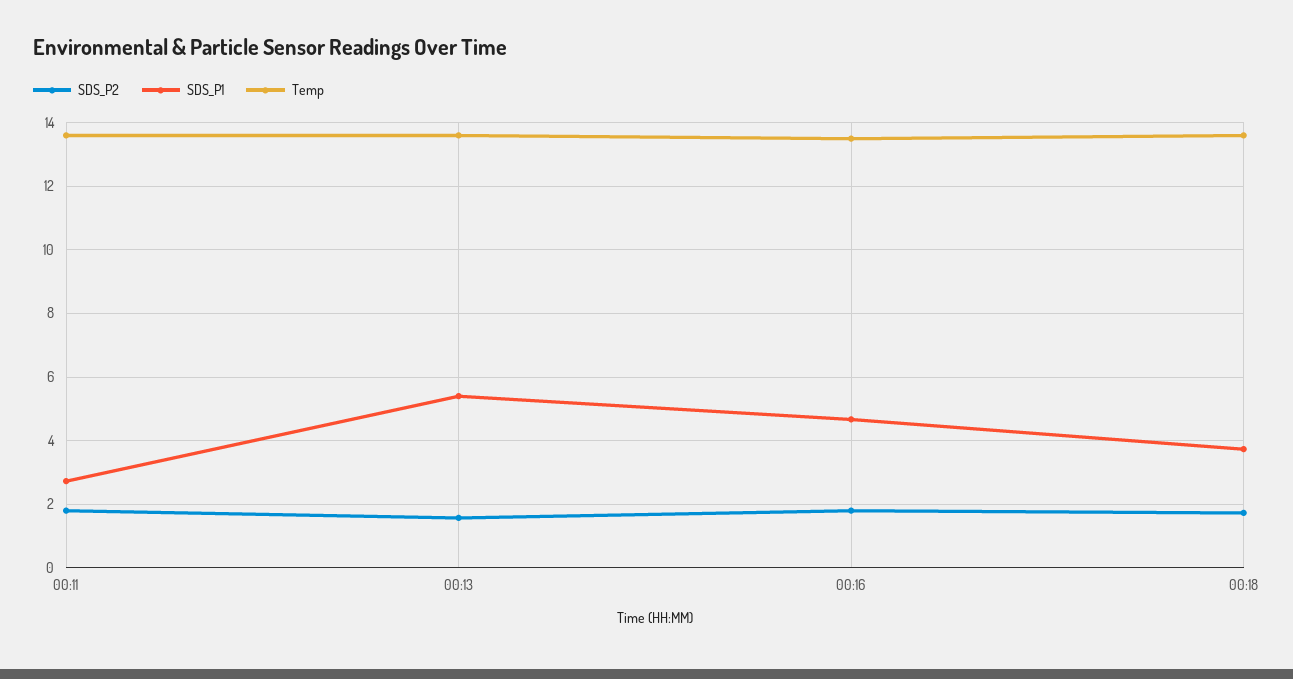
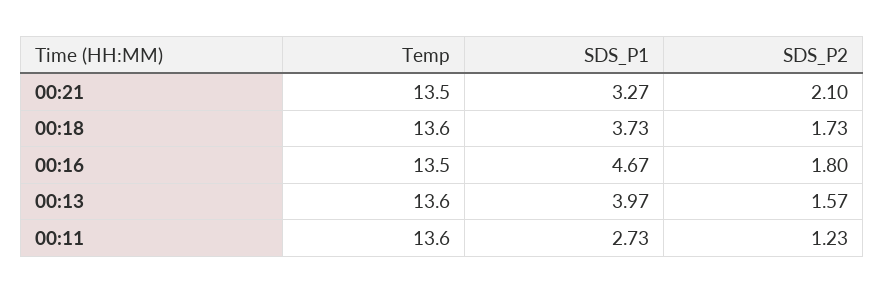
SDS_P2, 00:11: 1.8 -> 1.23
SDS_P1, 00:13: 5.4 -> 3.97
Temp, 00:21: none -> 13.5
SDS_P1, 00:21: none -> 3.27
SDS_P2, 00:21: none -> 2.1

